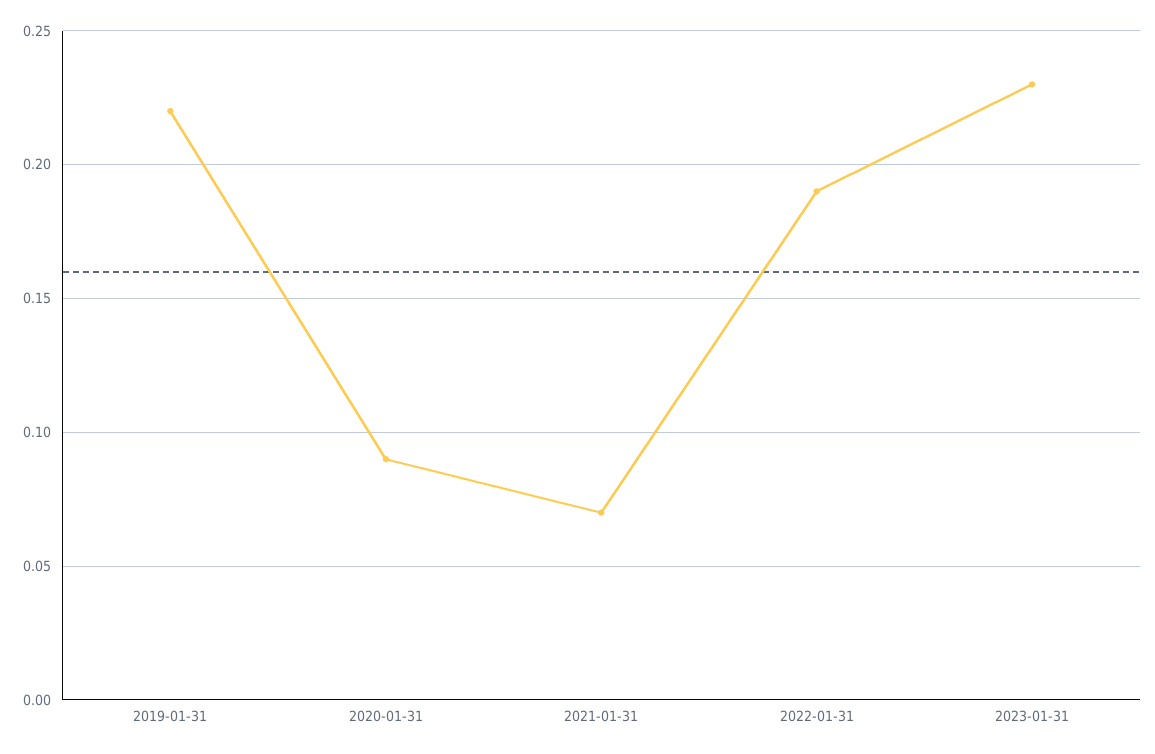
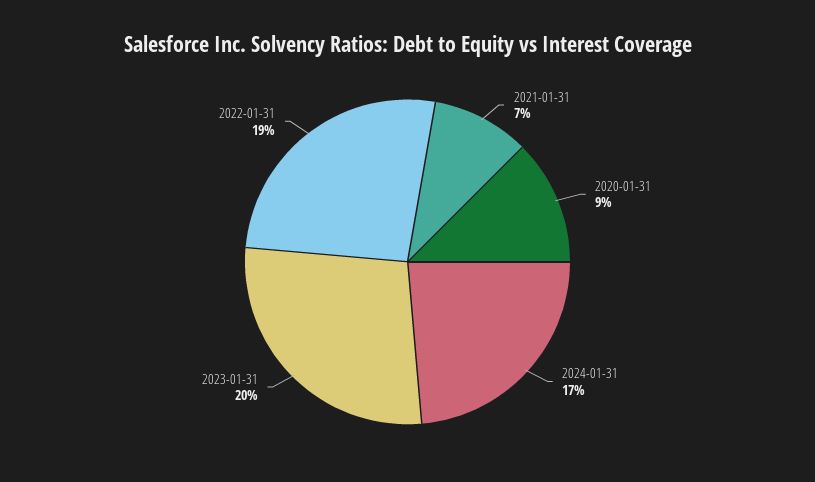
2019-01-31: 0.22 -> none
2023-01-31: 0.23 -> 0.2
2024-01-31: none -> 0.17

